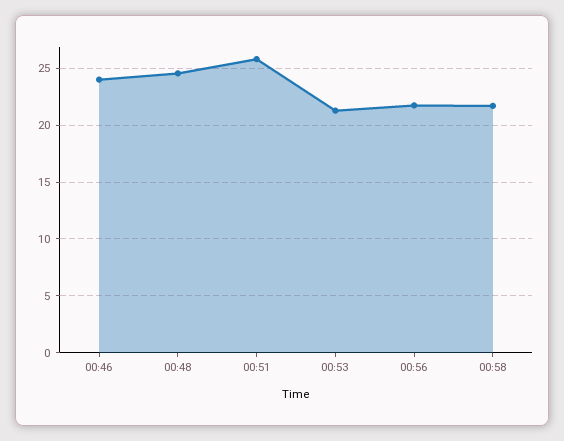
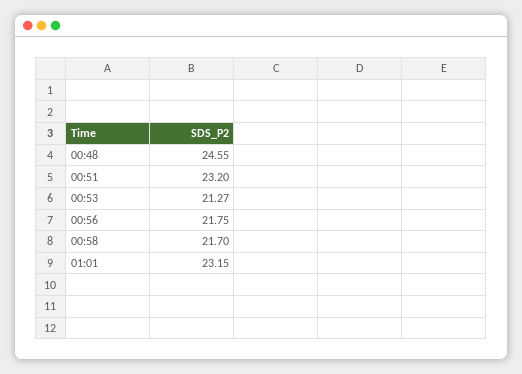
00:46: 24 -> none
00:51: 26 -> 23.2
01:01: none -> 23.15

